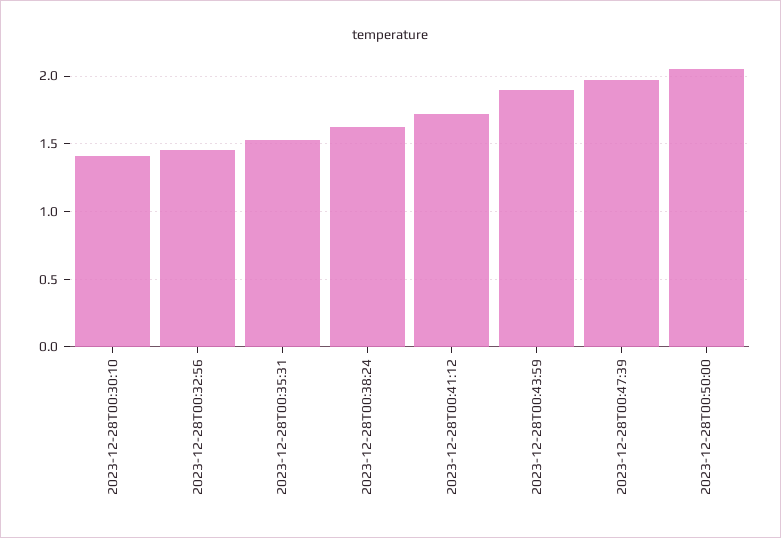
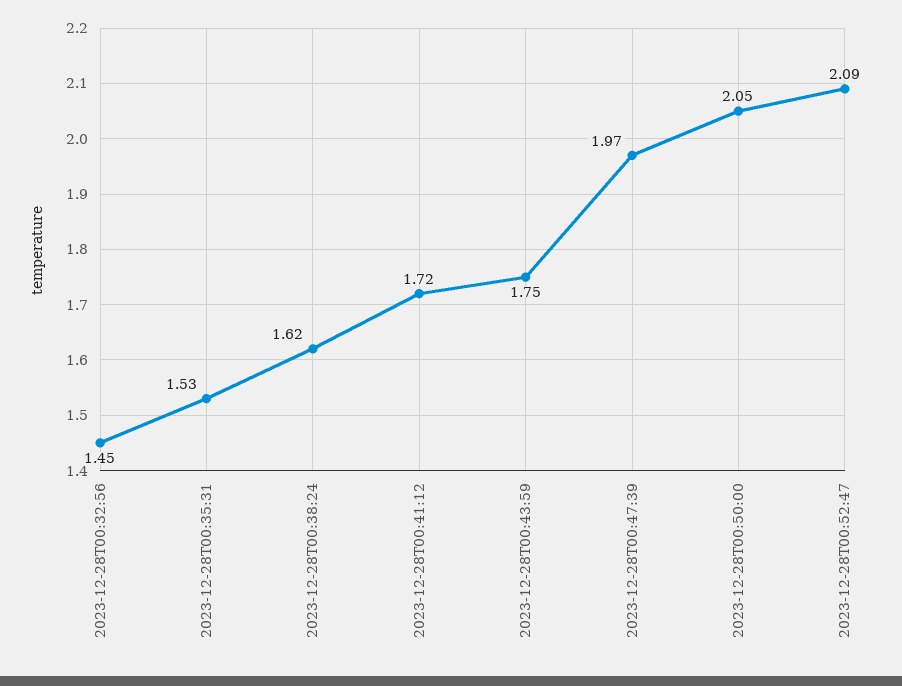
2023-12-28T00:30:10: 1.4 -> none
2023-12-28T00:43:59: 1.9 -> 1.75
2023-12-28T00:52:47: none -> 2.09

